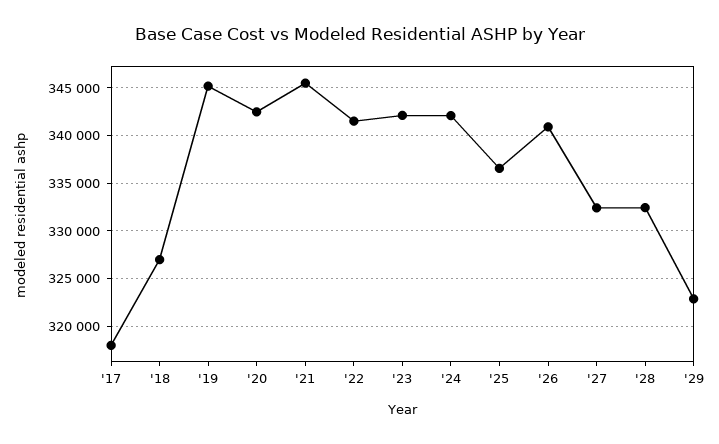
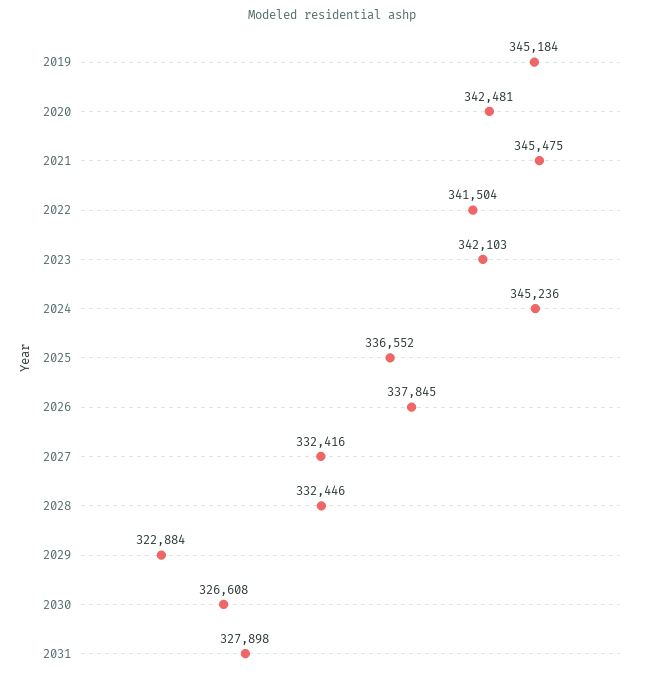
'17: 318000 -> none
'18: 327000 -> none
'24: 342000 -> 345236
'26: 341000 -> 337845
2030: none -> 326608
2031: none -> 327898

